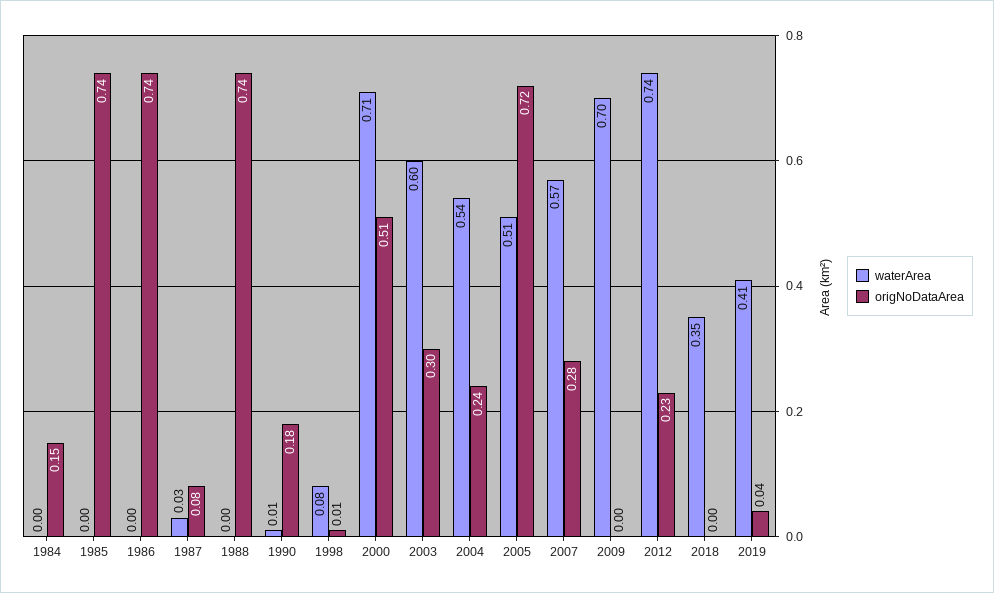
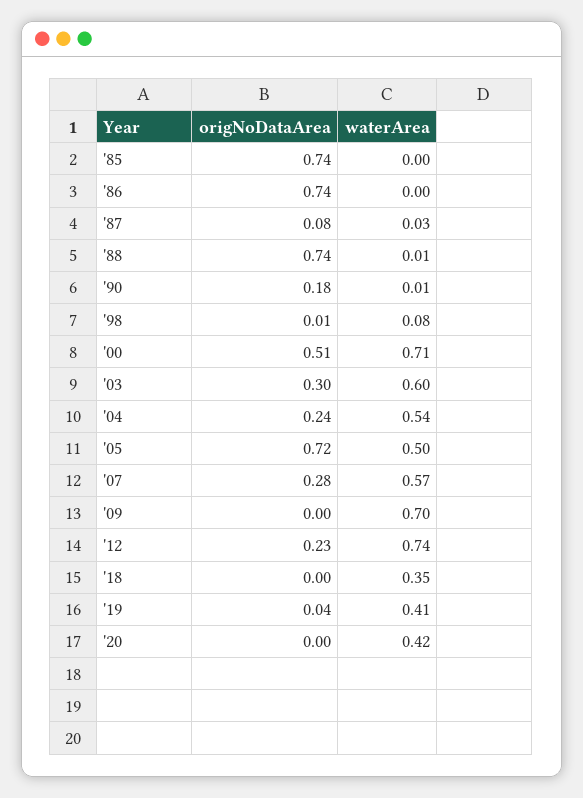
waterArea, 1984: 0 -> none
origNoDataArea, 1984: 0.15 -> none
waterArea, 1988: 0 -> 0.01
waterArea, 2005: 0.51 -> 0.5
origNoDataArea, '20: none -> 0
waterArea, '20: none -> 0.42

